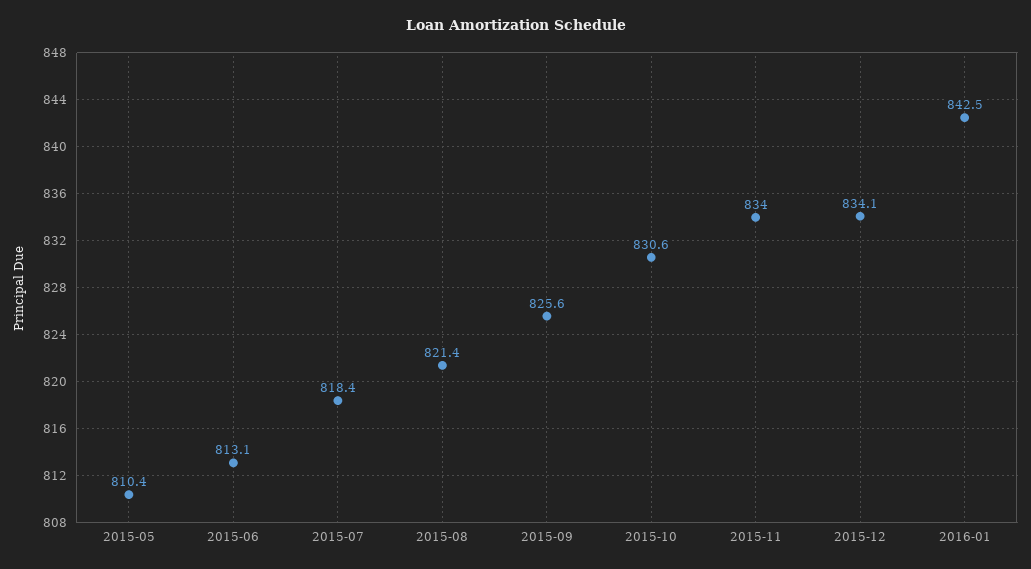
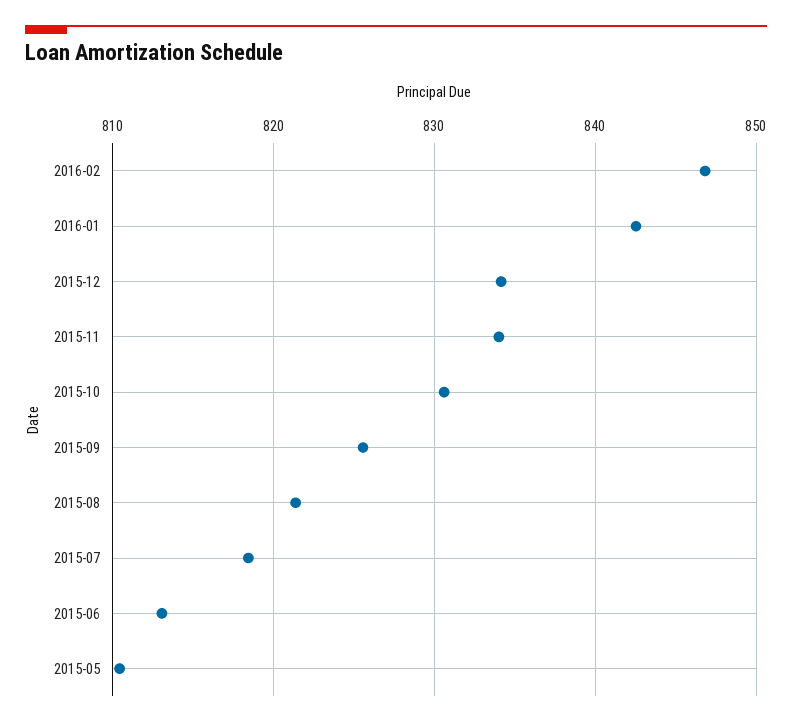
2016-02: none -> 847

